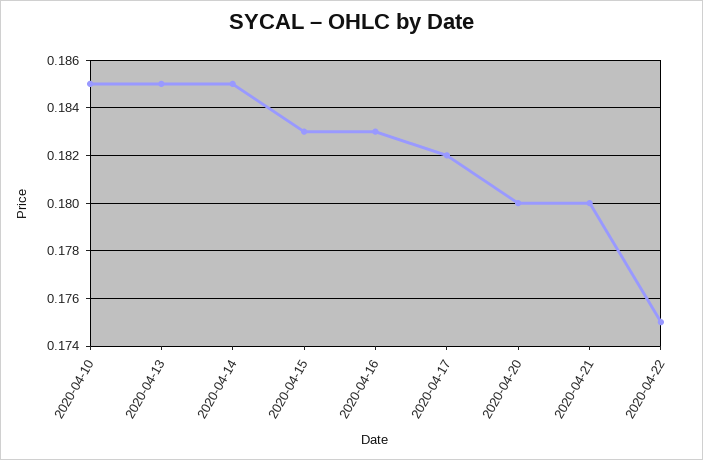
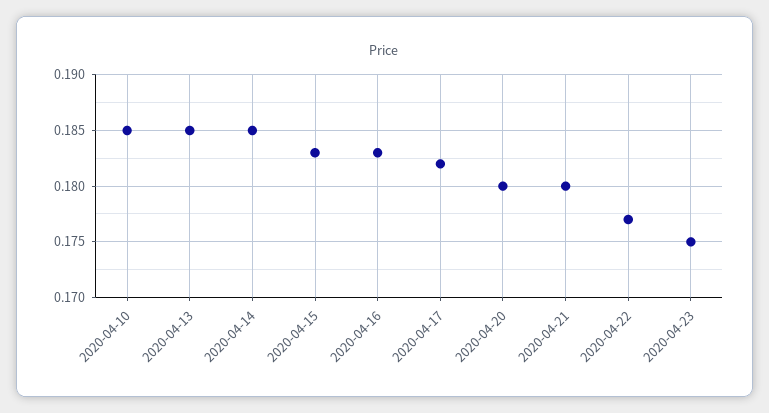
2020-04-22: 0.175 -> 0.177
2020-04-23: none -> 0.175

